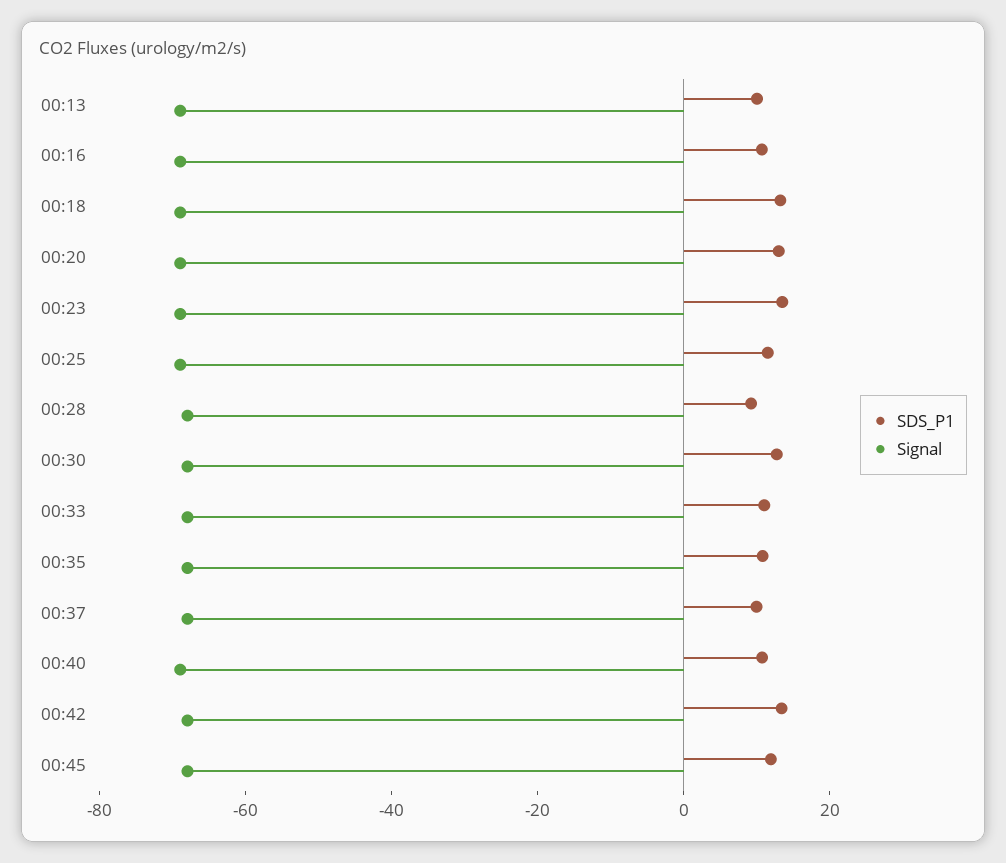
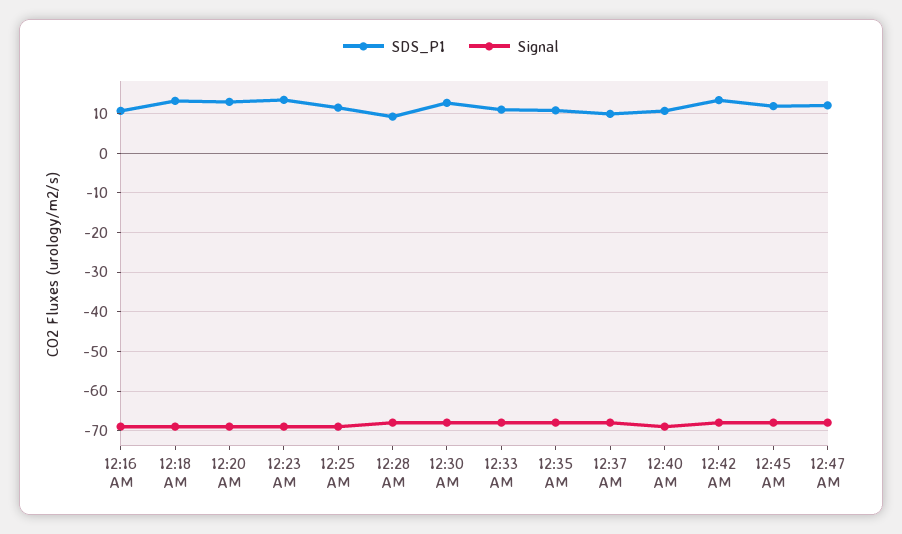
SDS_P1, 00:13: 10 -> none
Signal, 00:13: -70 -> none
SDS_P1, 12:47 AM: none -> 12
Signal, 12:47 AM: none -> -68

